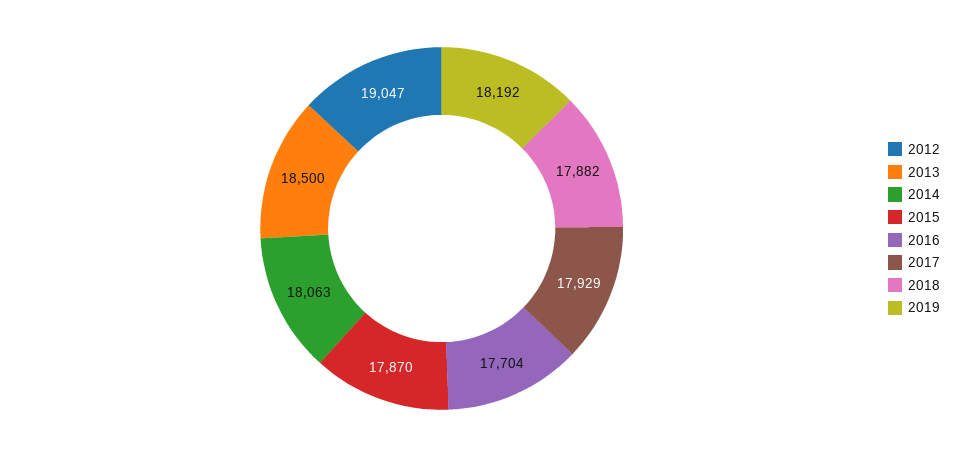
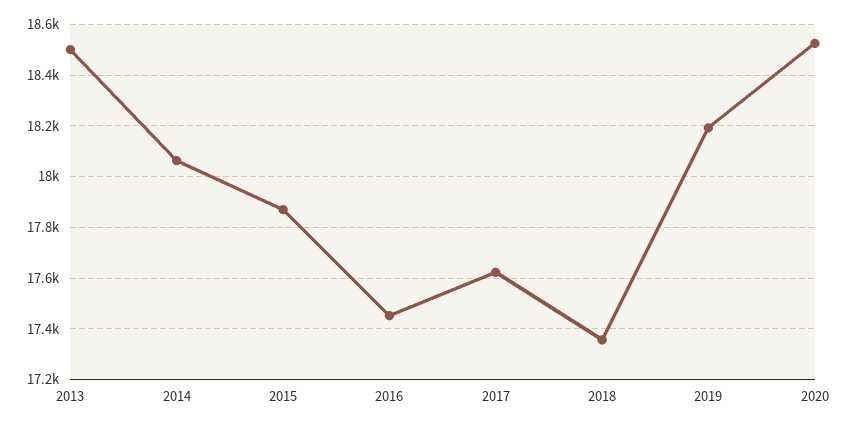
2012: 19047 -> none
2016: 17704 -> 17450
2017: 17929 -> 17625
2018: 17882 -> 17350
2020: none -> 18525

